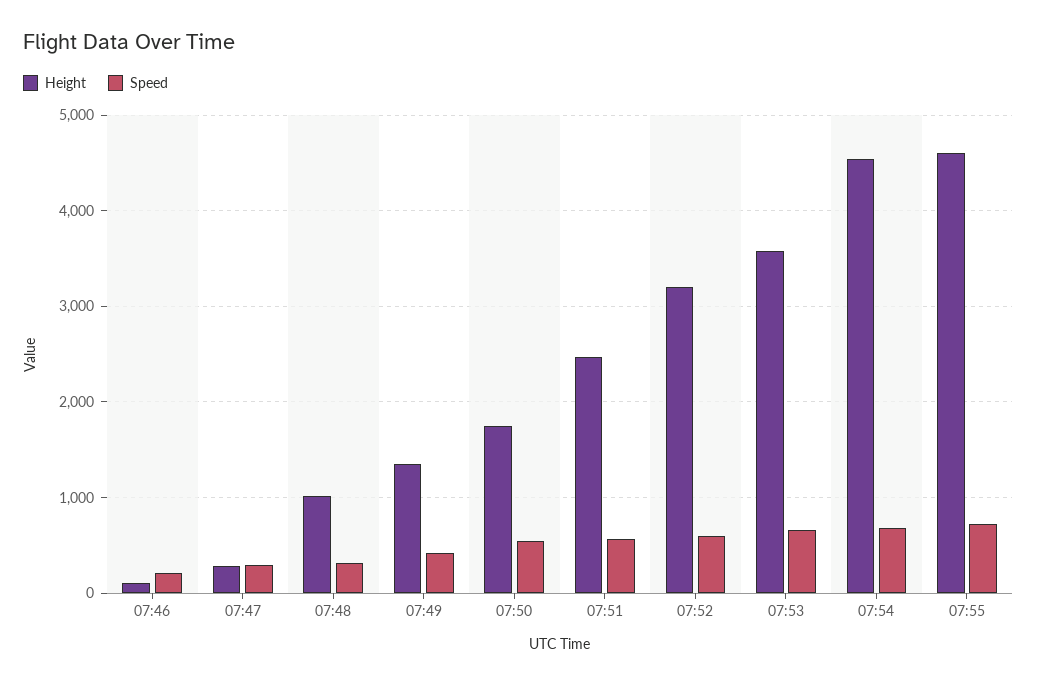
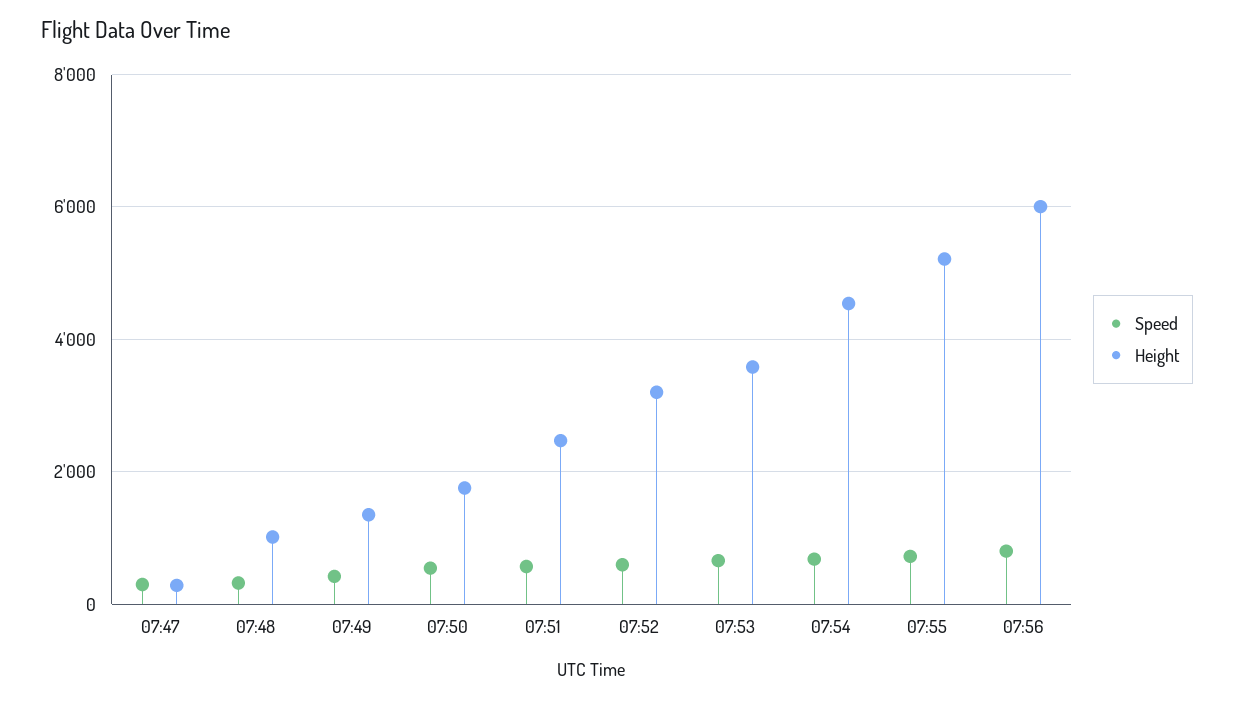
Height, 07:46: 100 -> none
Speed, 07:46: 200 -> none
Height, 07:55: 4600 -> 5200
Speed, 07:56: none -> 800
Height, 07:56: none -> 6000

